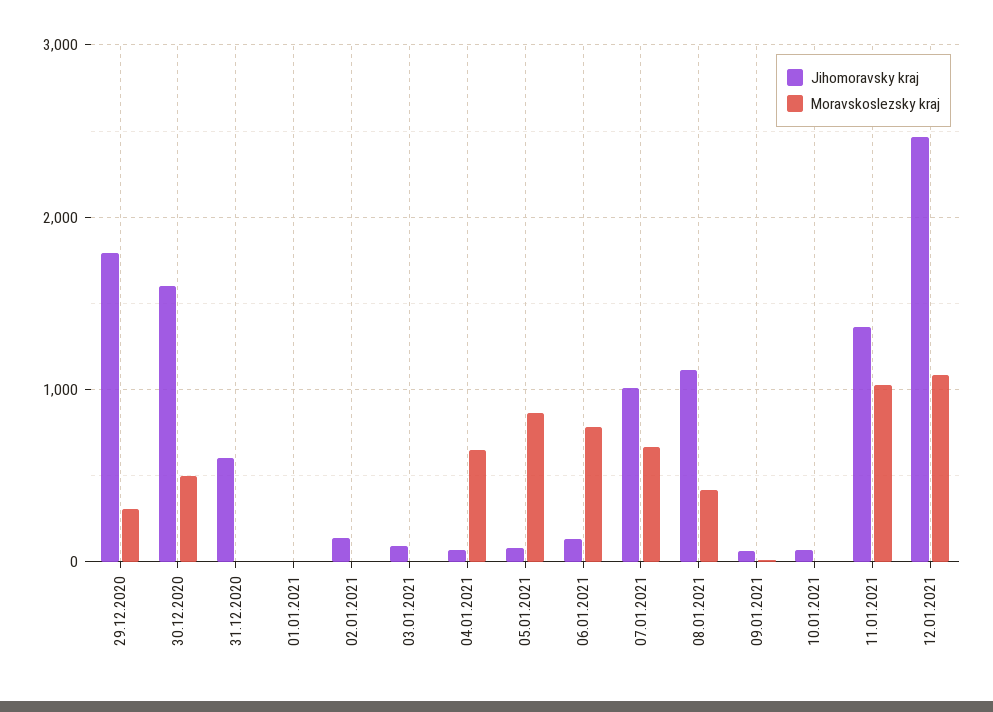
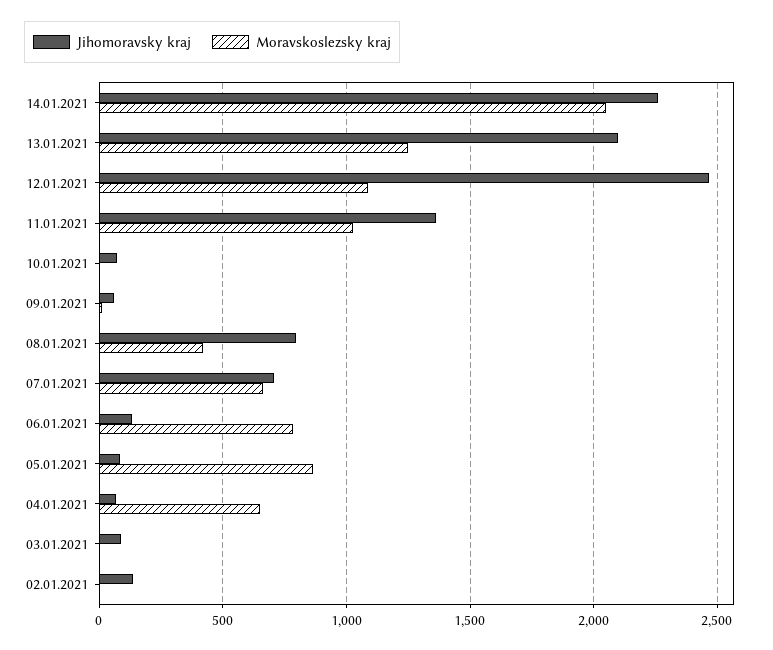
Jihomoravsky kraj, 29.12.2020: 1800 -> none
Moravskoslezsky kraj, 29.12.2020: 300 -> none
Jihomoravsky kraj, 30.12.2020: 1600 -> none
Moravskoslezsky kraj, 30.12.2020: 500 -> none
Jihomoravsky kraj, 31.12.2020: 600 -> none
Moravskoslezsky kraj, 31.12.2020: 0 -> none
Jihomoravsky kraj, 01.01.2021: 0 -> none
Moravskoslezsky kraj, 01.01.2021: 0 -> none
Jihomoravsky kraj, 07.01.2021: 1000 -> 700
Jihomoravsky kraj, 08.01.2021: 1100 -> 800
Jihomoravsky kraj, 14.01.2021: none -> 2250
Moravskoslezsky kraj, 14.01.2021: none -> 2050
Jihomoravsky kraj, 13.01.2021: none -> 2100
Moravskoslezsky kraj, 13.01.2021: none -> 1250

